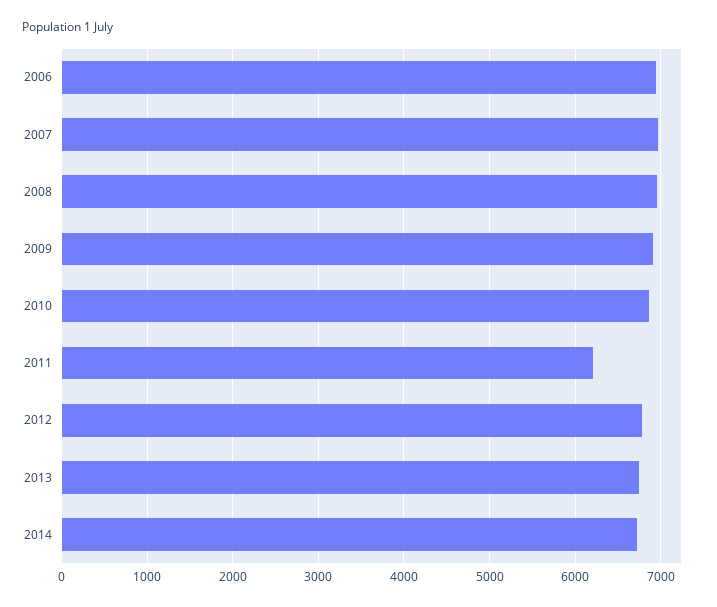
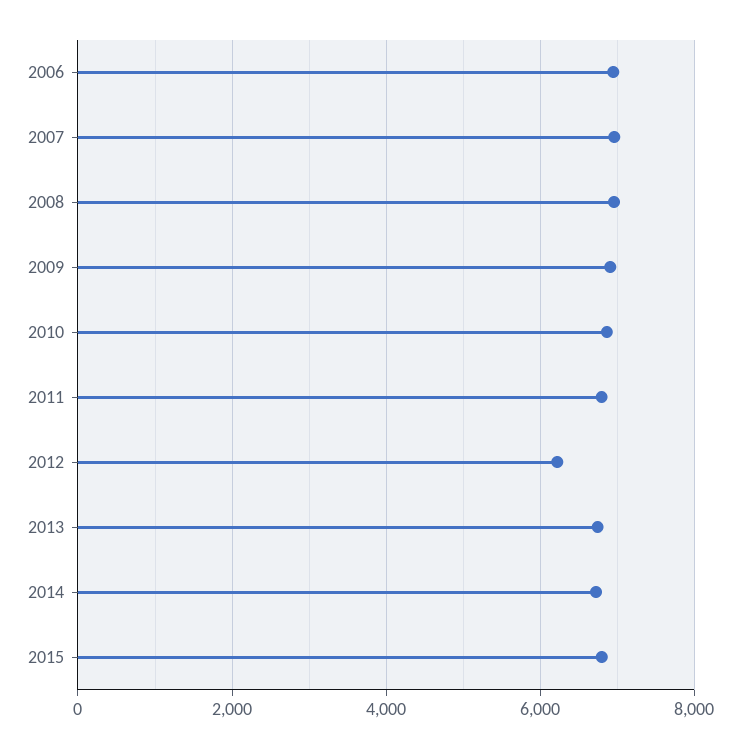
2011: 6200 -> 6800
2012: 6800 -> 6200
2015: none -> 6800

